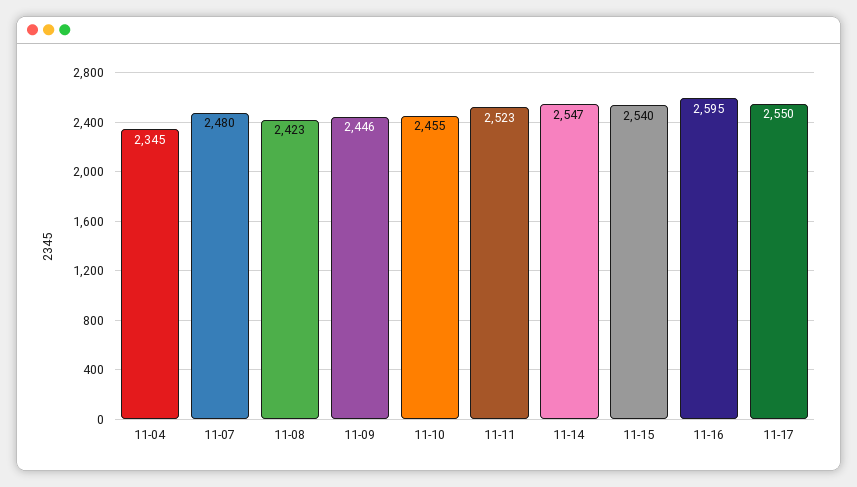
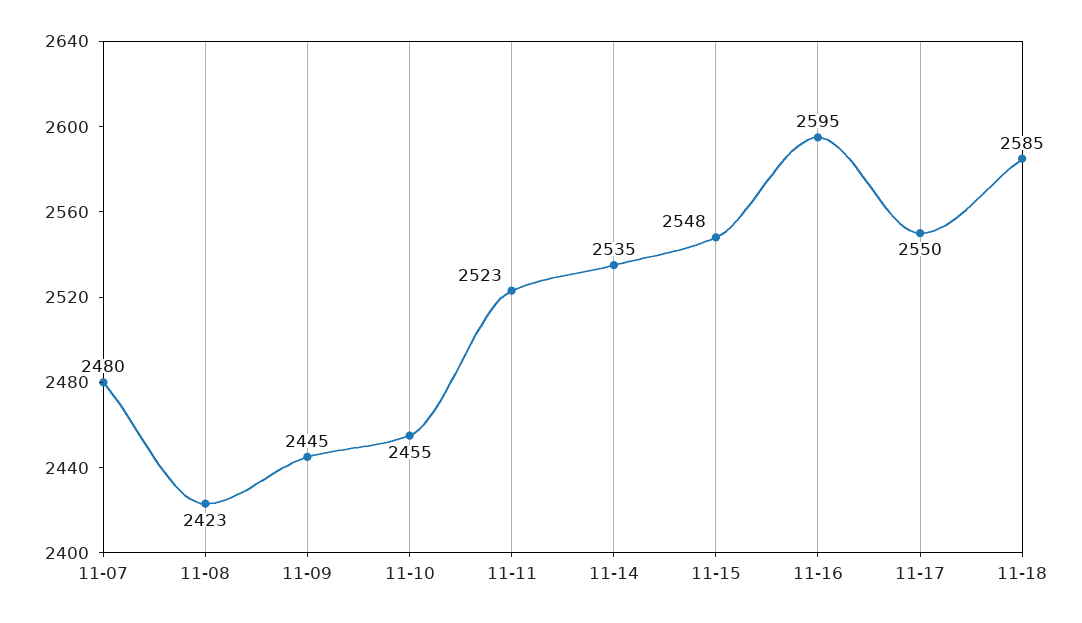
11-04: 2345 -> none
11-09: 2446 -> 2445
11-14: 2547 -> 2535
11-15: 2540 -> 2548
11-18: none -> 2585

